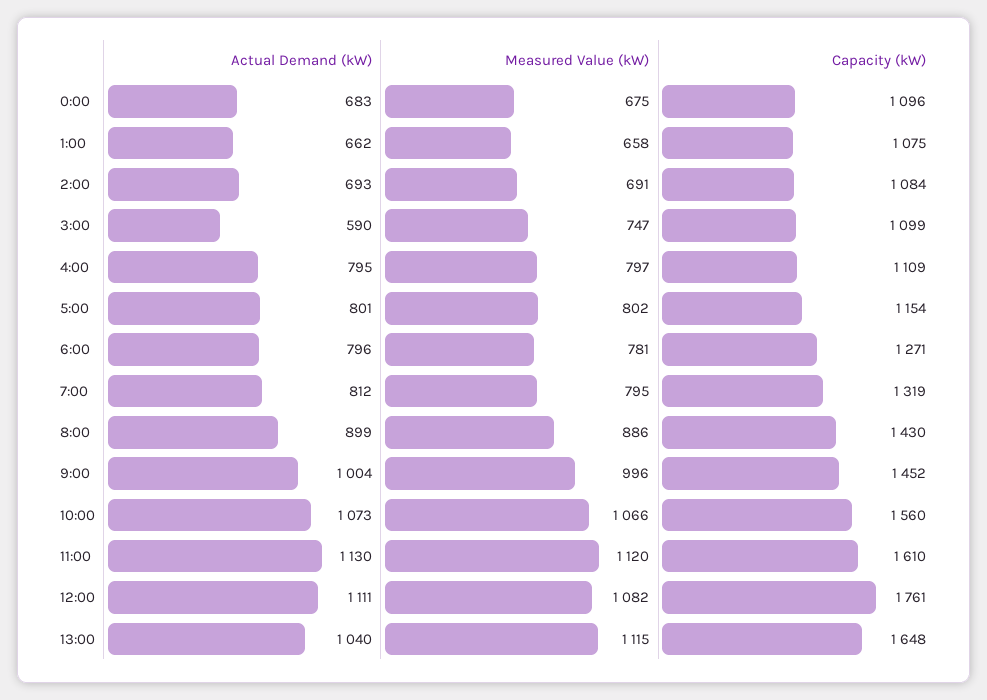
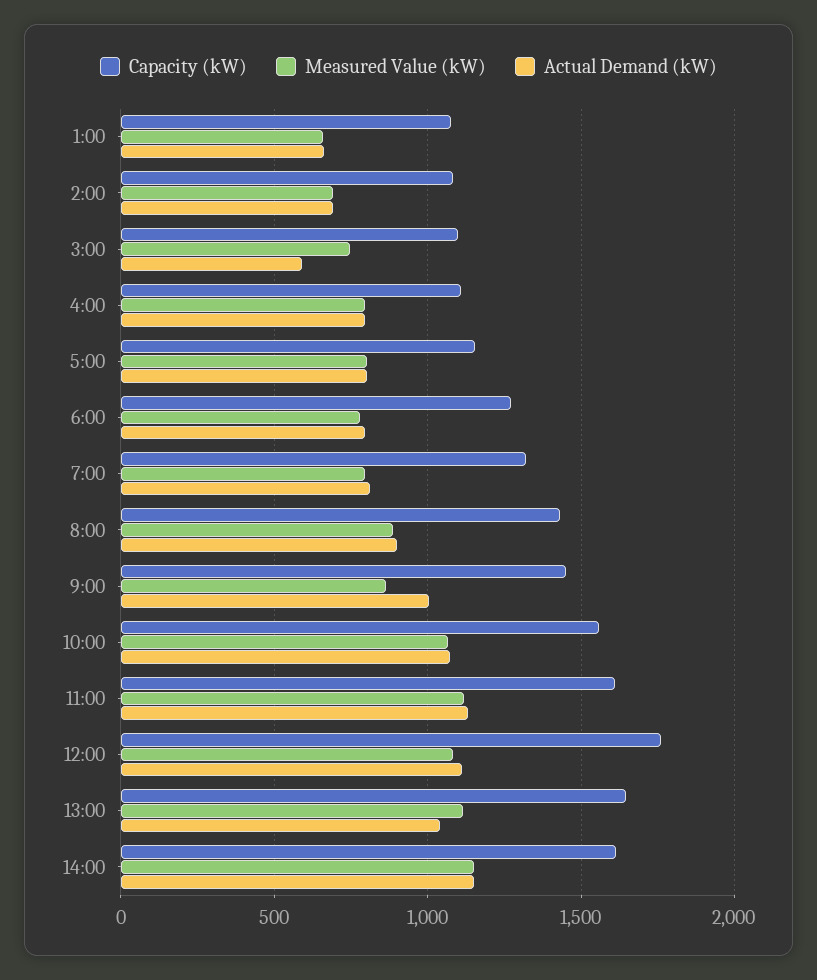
Actual Demand (kW), 0:00: 683 -> none
Measured Value (kW), 0:00: 675 -> none
Capacity (kW), 0:00: 1096 -> none
Measured Value (kW), 9:00: 996 -> 850
Capacity (kW), 14:00: none -> 1600
Measured Value (kW), 14:00: none -> 1150
Actual Demand (kW), 14:00: none -> 1150

